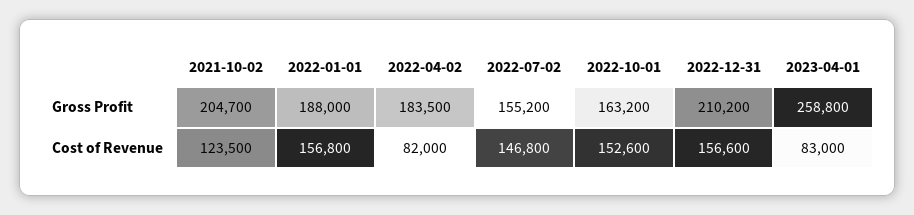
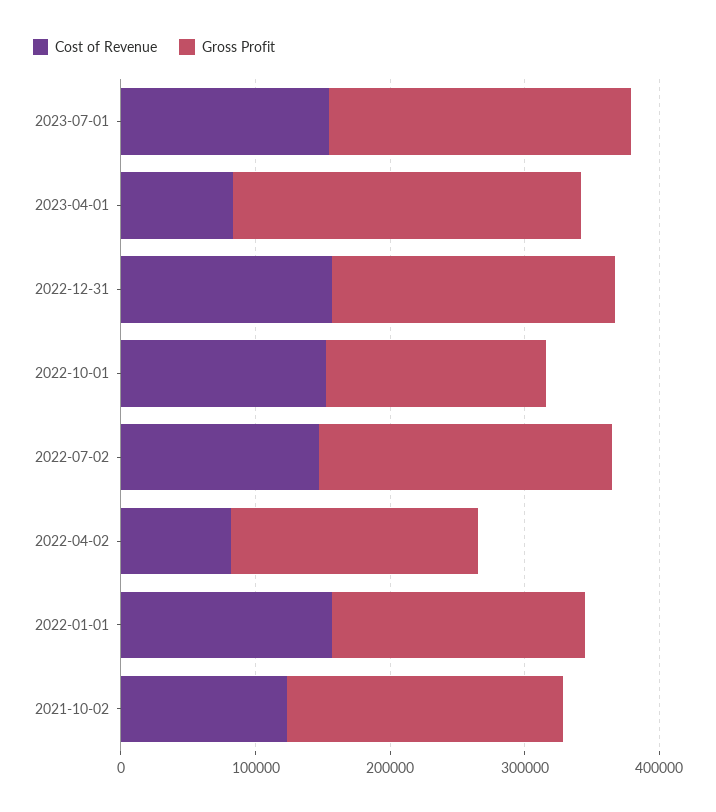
Gross Profit, 2022-07-02: 155200 -> 220000
Cost of Revenue, 2023-07-01: none -> 160000
Gross Profit, 2023-07-01: none -> 220000

